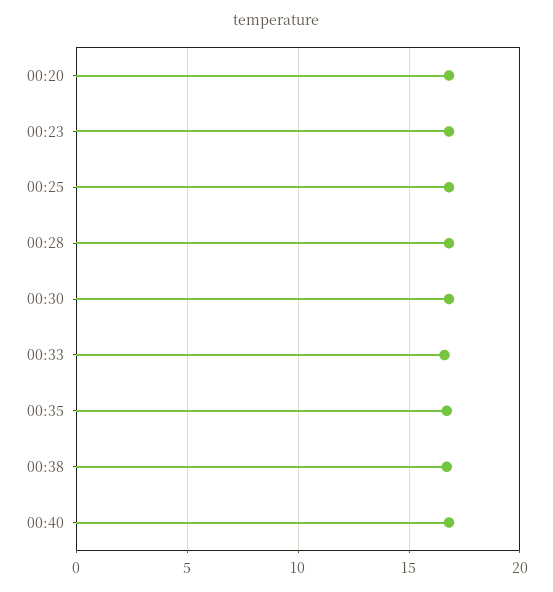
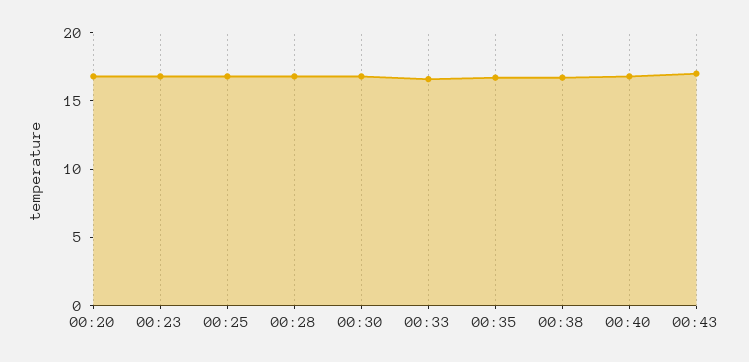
00:43: none -> 17

